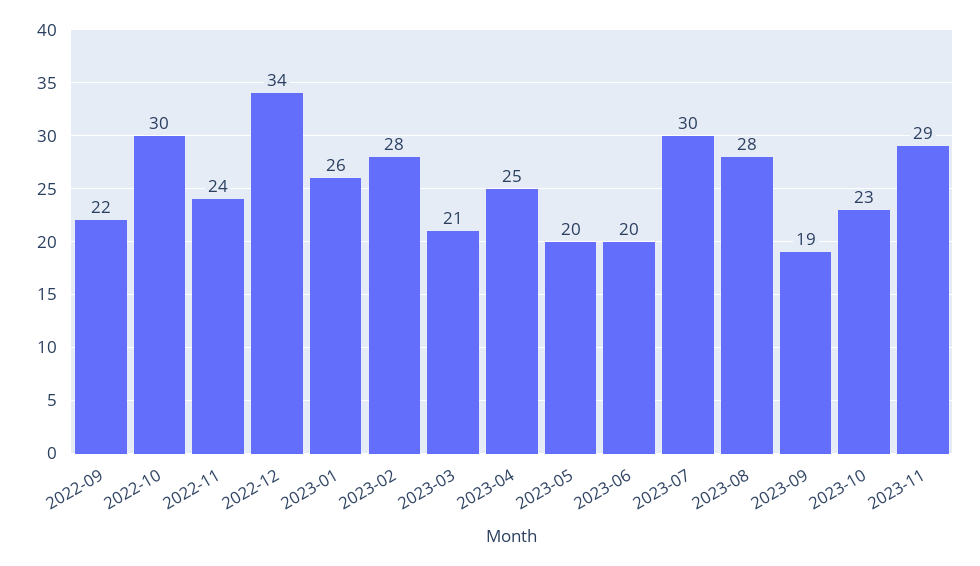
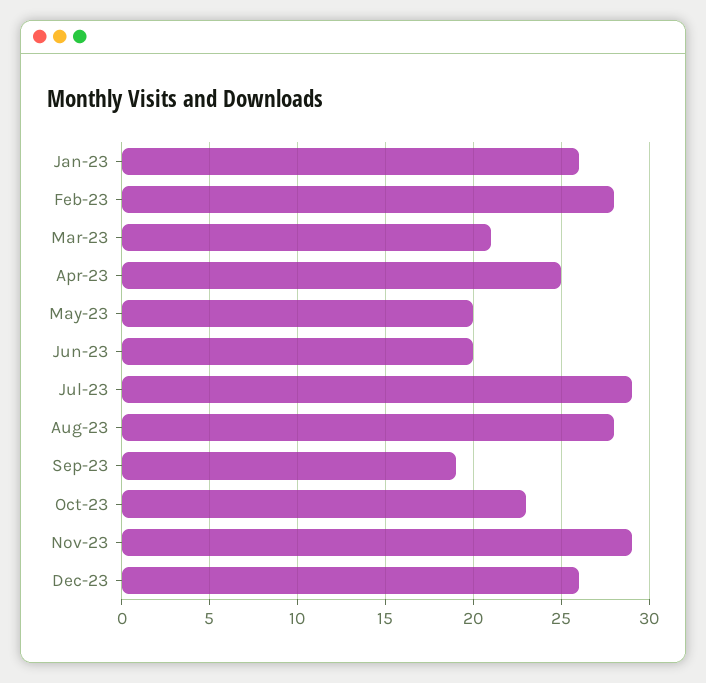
2022-09: 22 -> none
2022-10: 30 -> none
2022-11: 24 -> none
2022-12: 34 -> none
2023-07: 30 -> 29
Dec-23: none -> 26

